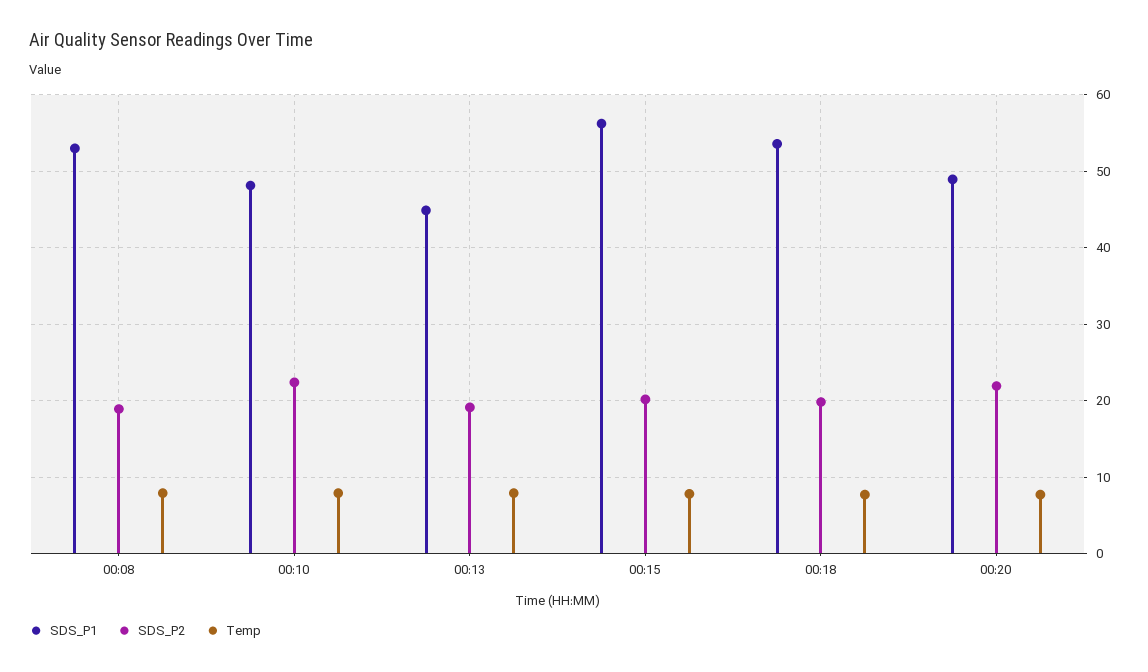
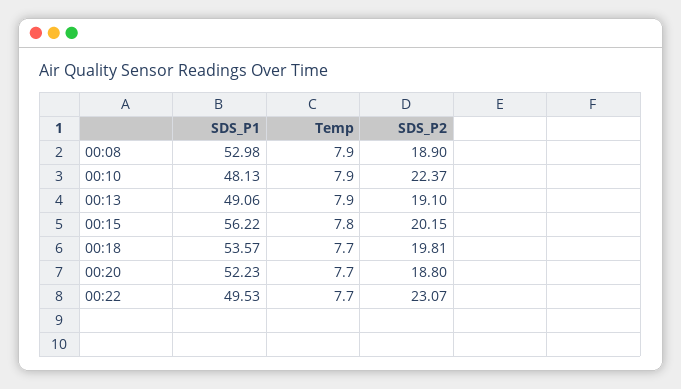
SDS_P1, 00:13: 45 -> 49.06
SDS_P1, 00:20: 49 -> 52.23
SDS_P2, 00:20: 22 -> 18.8
SDS_P1, 00:22: none -> 49.53
Temp, 00:22: none -> 7.7
SDS_P2, 00:22: none -> 23.07

